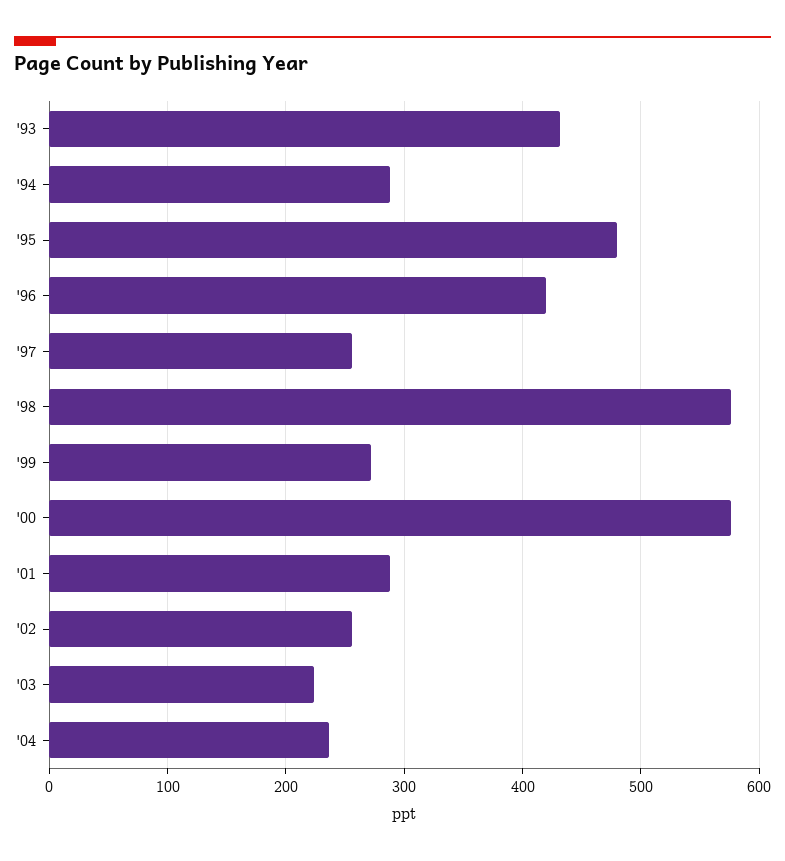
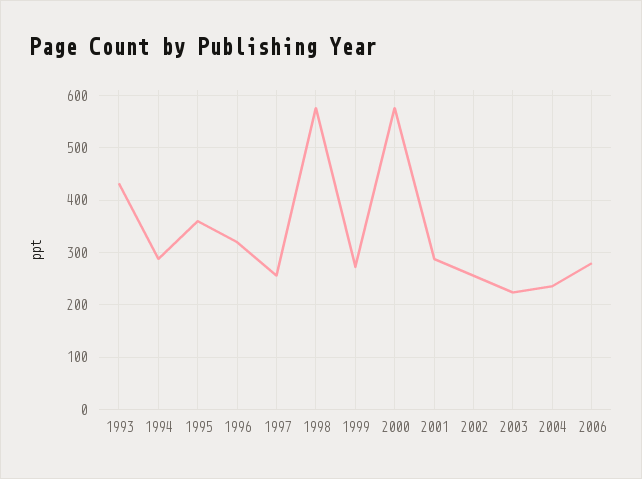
'95: 480 -> 360
'96: 420 -> 320
2006: none -> 280

